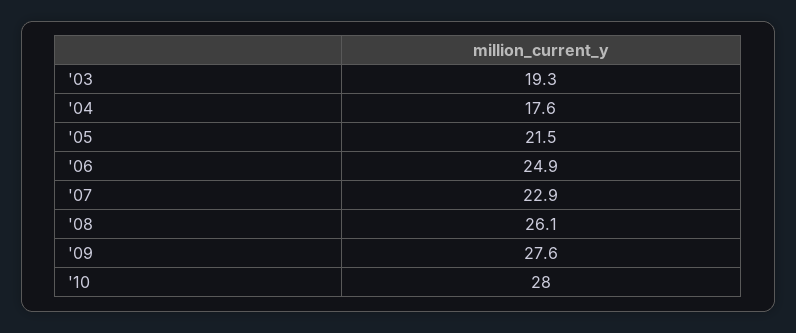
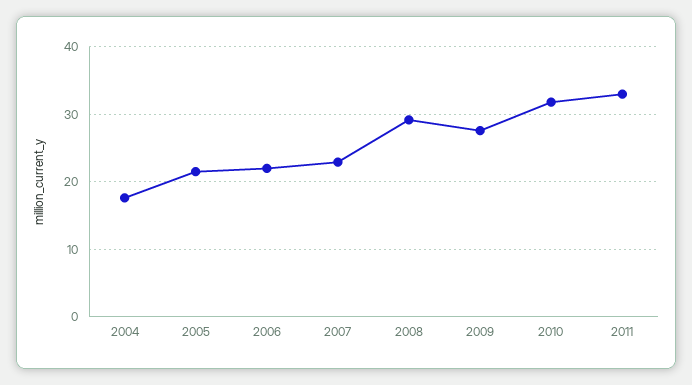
'03: 19.3 -> none
'06: 24.9 -> 22
'08: 26.1 -> 29
'10: 28 -> 32
2011: none -> 33

